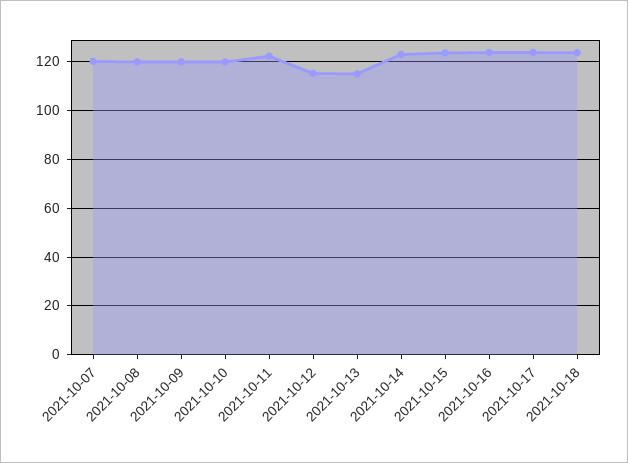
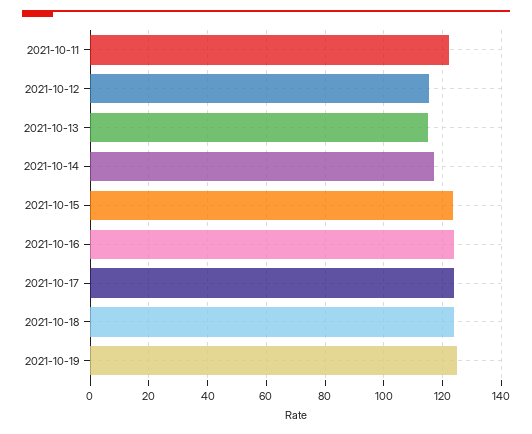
2021-10-07: 120 -> none
2021-10-08: 120 -> none
2021-10-09: 120 -> none
2021-10-10: 120 -> none
2021-10-14: 122.5 -> 117.5
2021-10-19: none -> 125

